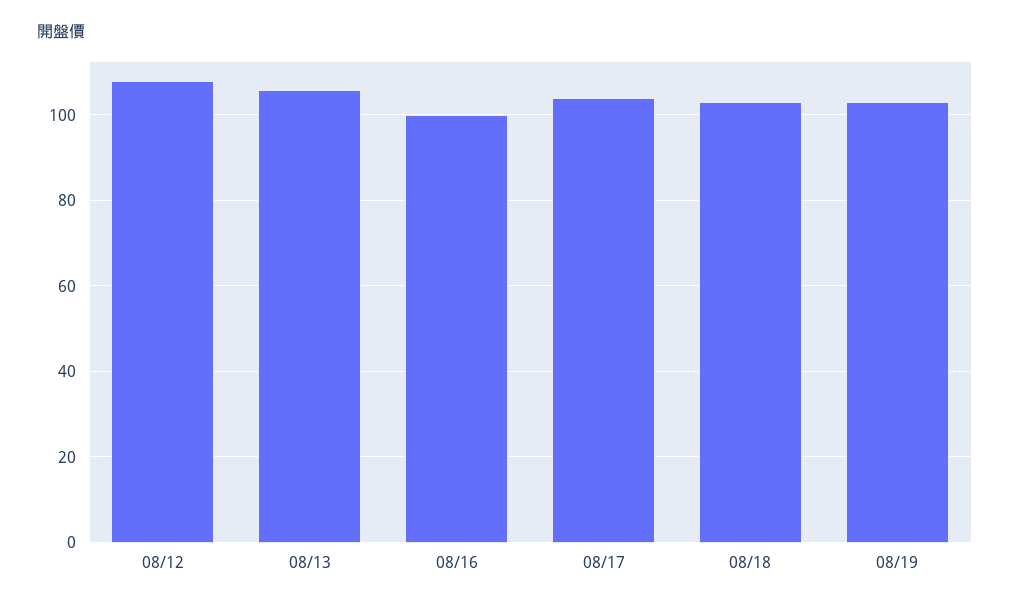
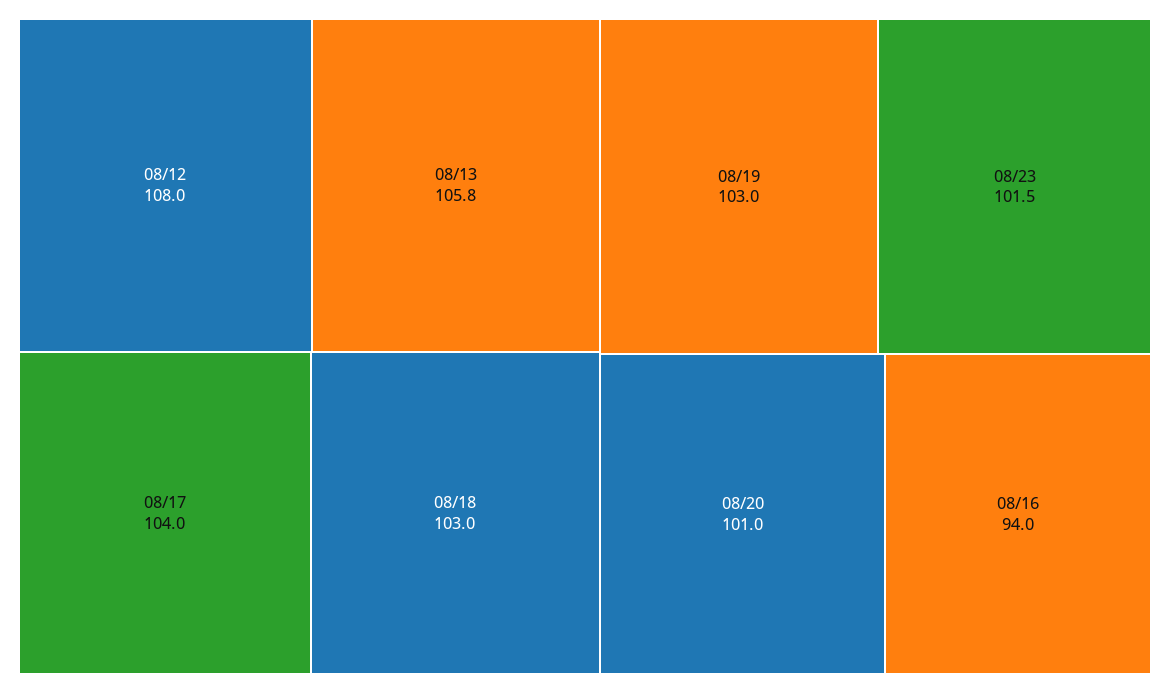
08/16: 100 -> 94
08/23: none -> 101.5
08/20: none -> 101

